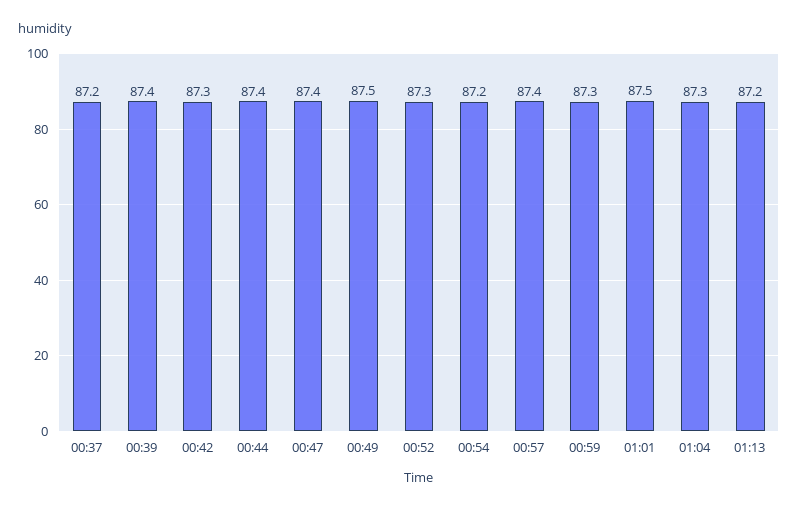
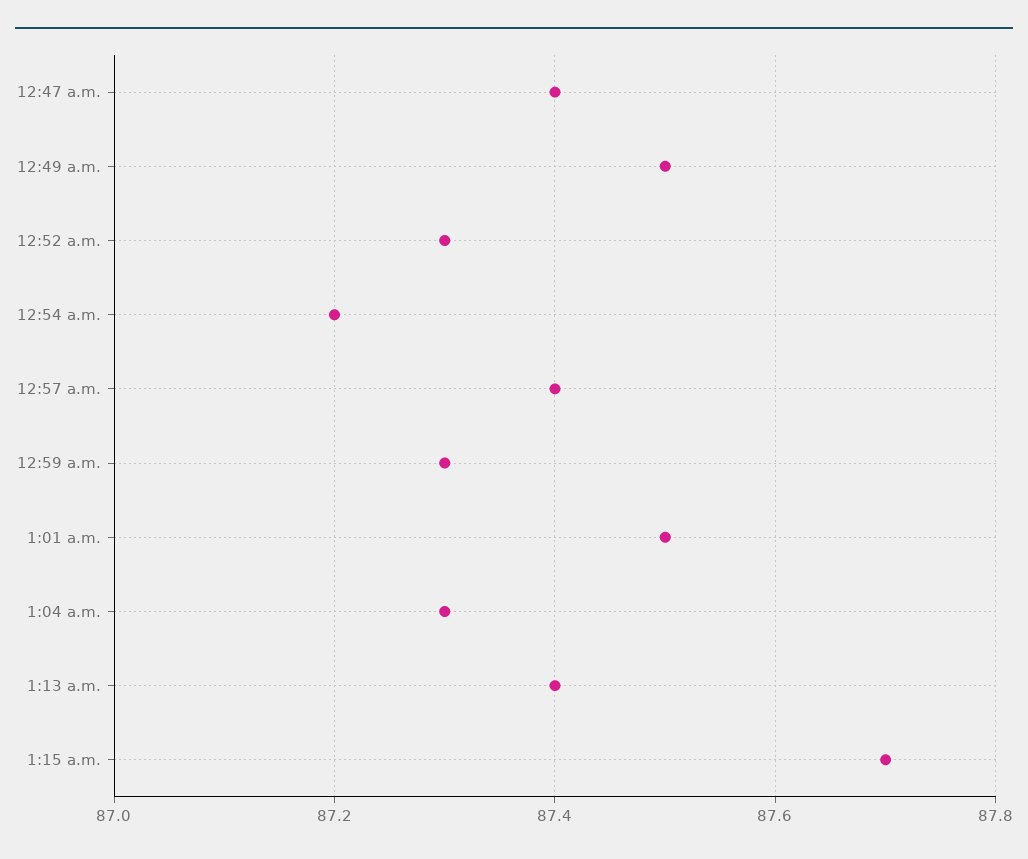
00:37: 87.2 -> none
00:39: 87.4 -> none
00:42: 87.3 -> none
00:44: 87.4 -> none
01:13: 87.2 -> 87.4
1:15 a.m.: none -> 87.7

